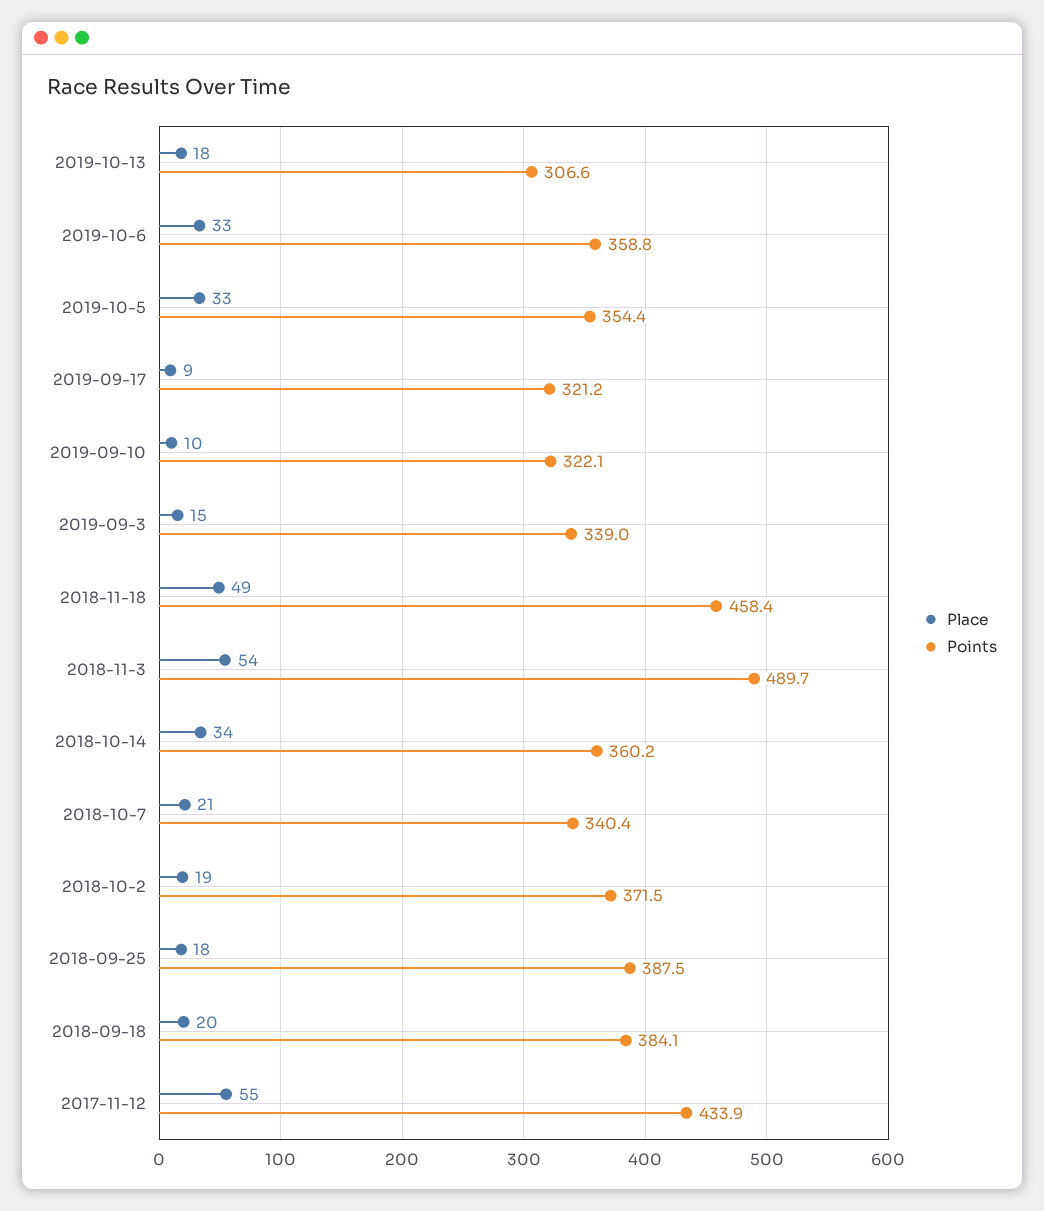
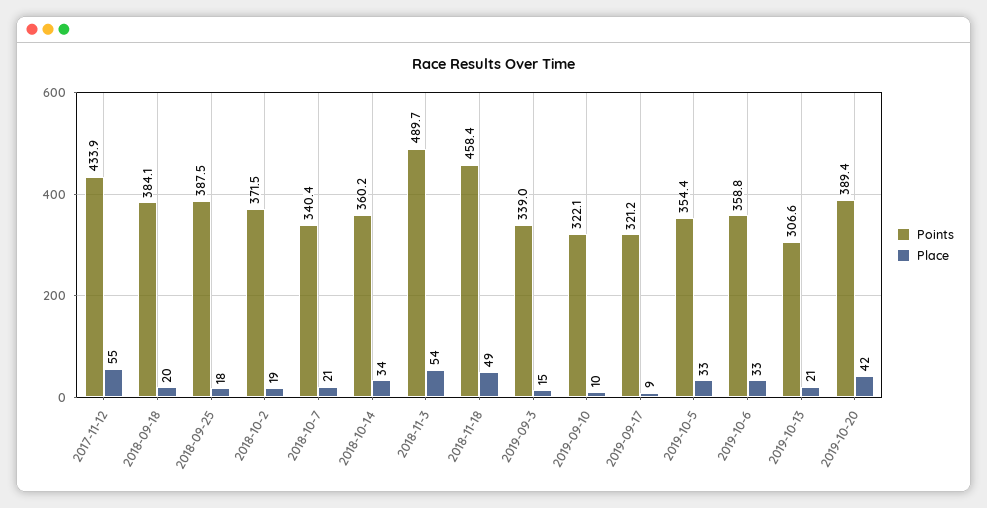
Place, 2019-10-13: 18 -> 21
Points, 2019-10-20: none -> 389.4
Place, 2019-10-20: none -> 42

